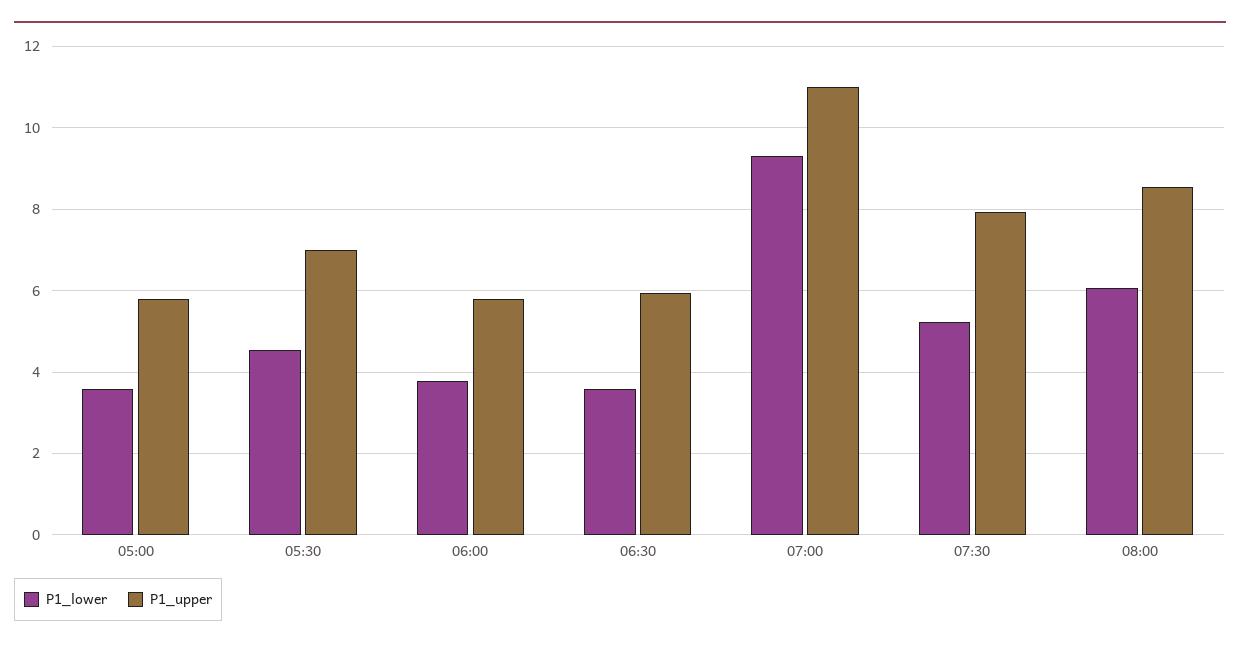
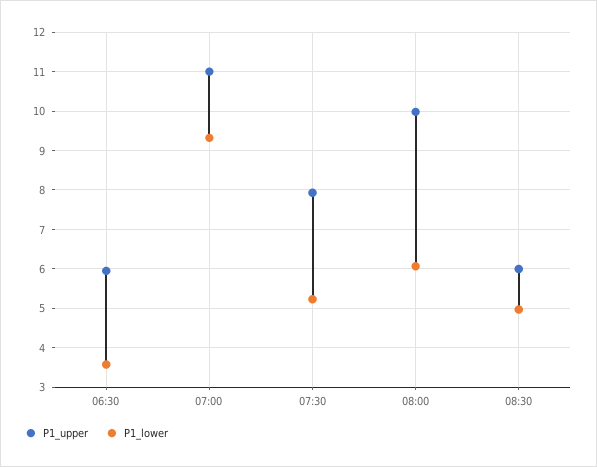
P1_lower, 05:00: 3.6 -> none
P1_upper, 05:00: 5.8 -> none
P1_lower, 05:30: 4.6 -> none
P1_upper, 05:30: 7 -> none
P1_lower, 06:00: 3.8 -> none
P1_upper, 06:00: 5.8 -> none
P1_upper, 08:00: 8.6 -> 10
P1_upper, 08:30: none -> 6
P1_lower, 08:30: none -> 5

